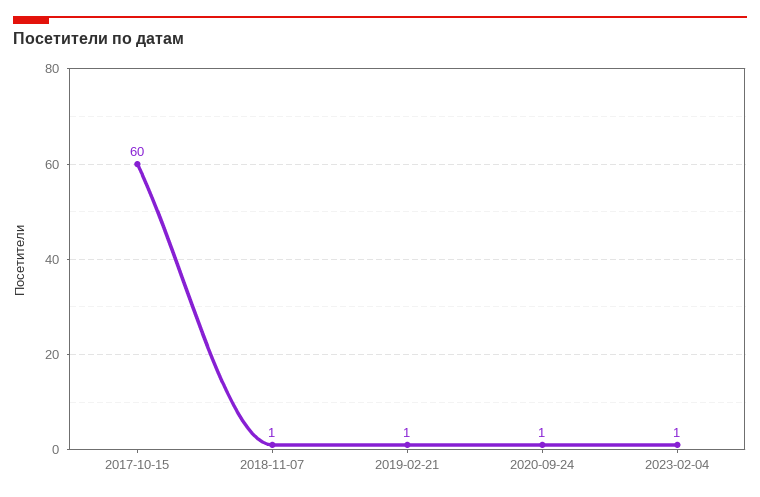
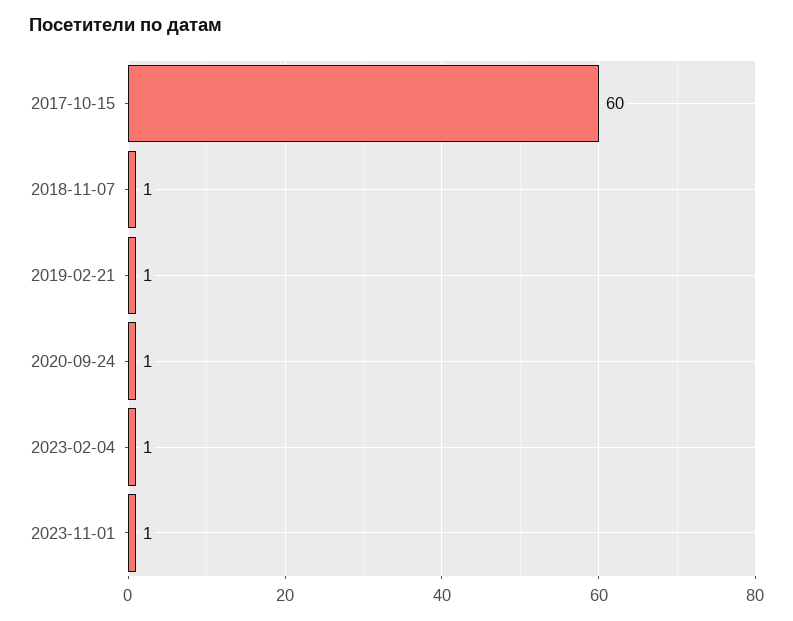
2023-11-01: none -> 1

